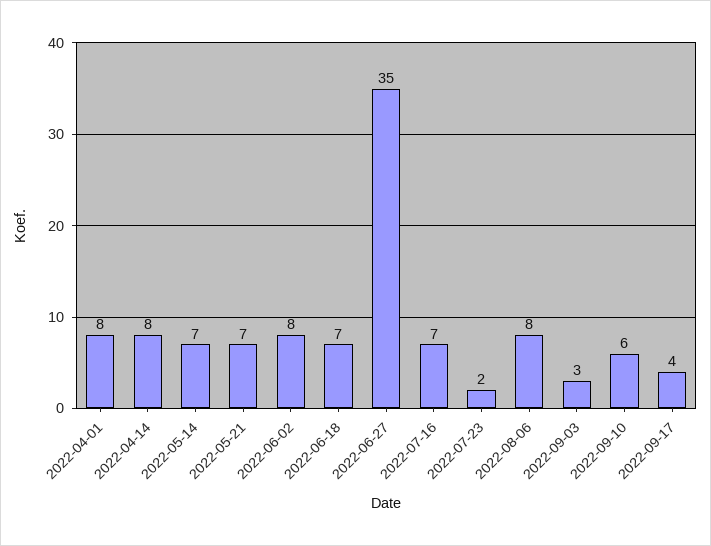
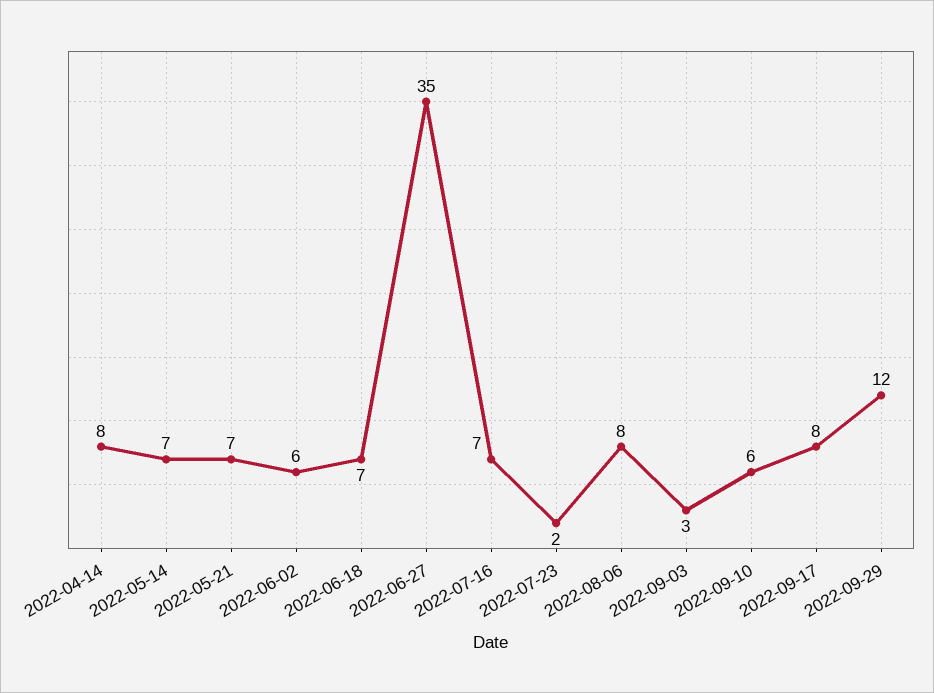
2022-04-01: 8 -> none
2022-06-02: 8 -> 6
2022-09-17: 4 -> 8
2022-09-29: none -> 12

